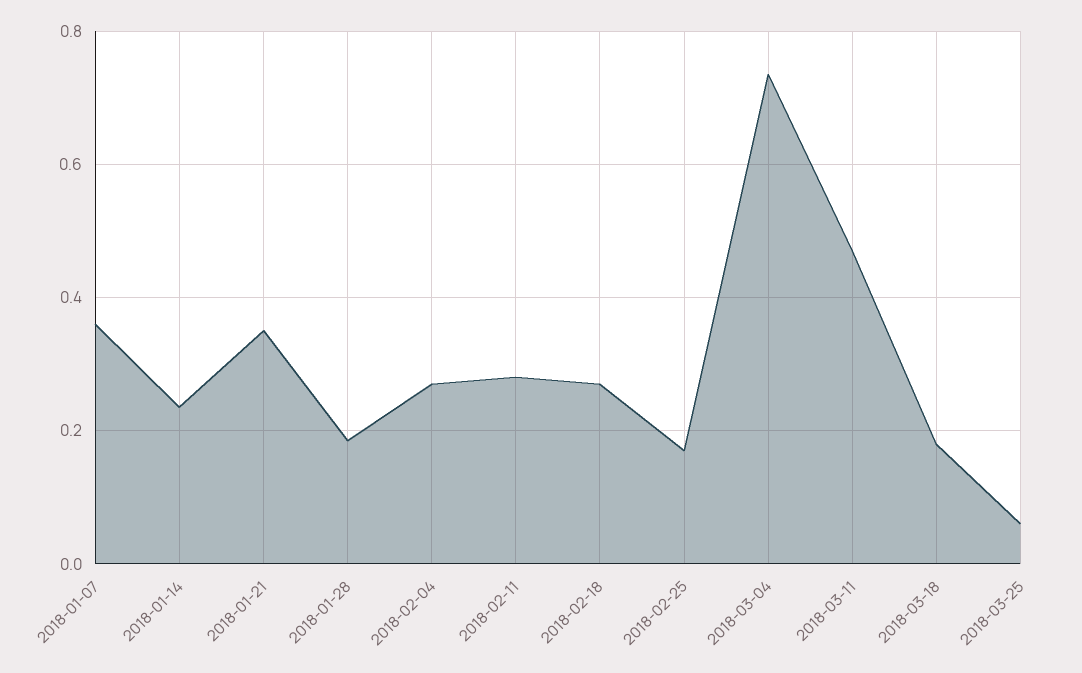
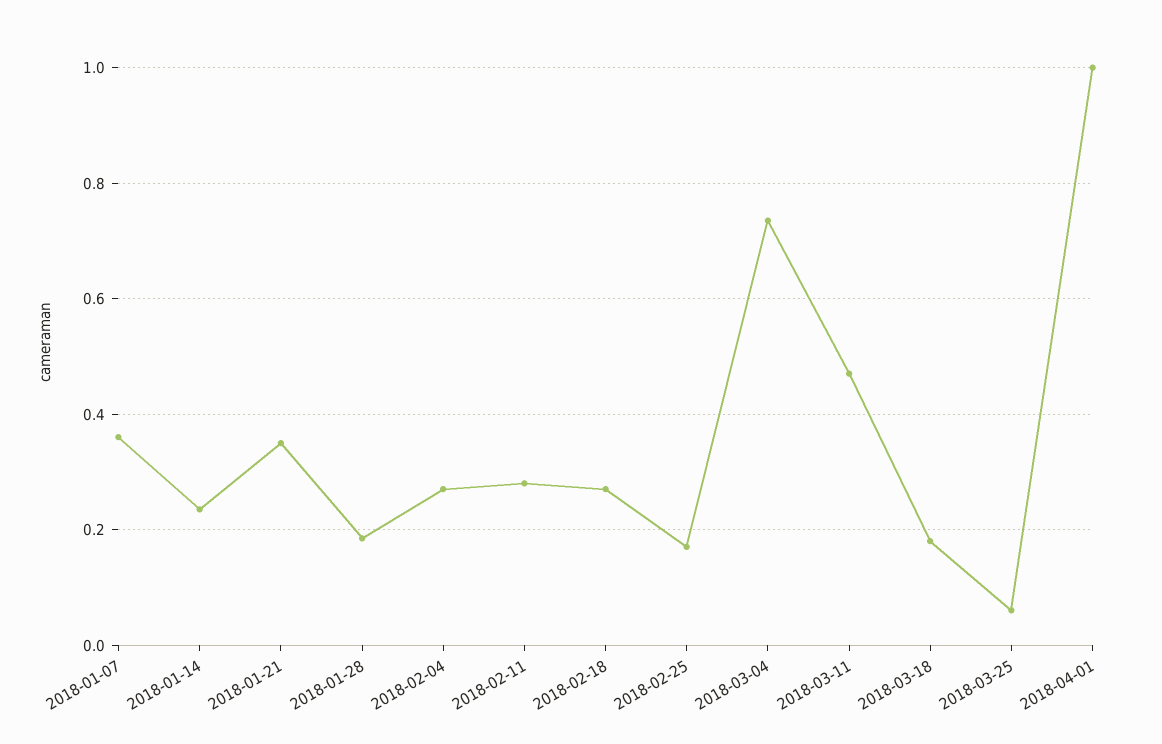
2018-04-01: none -> 1

